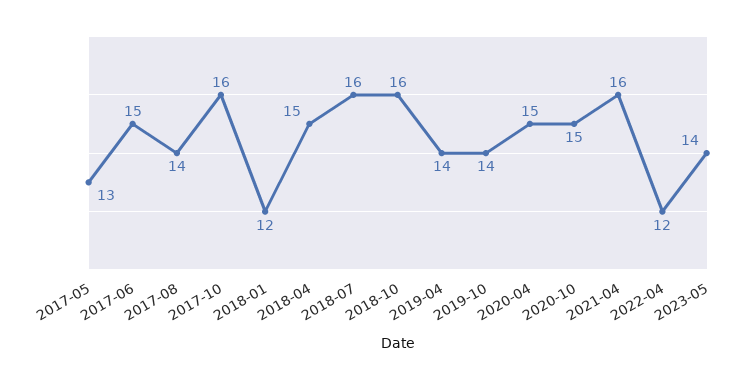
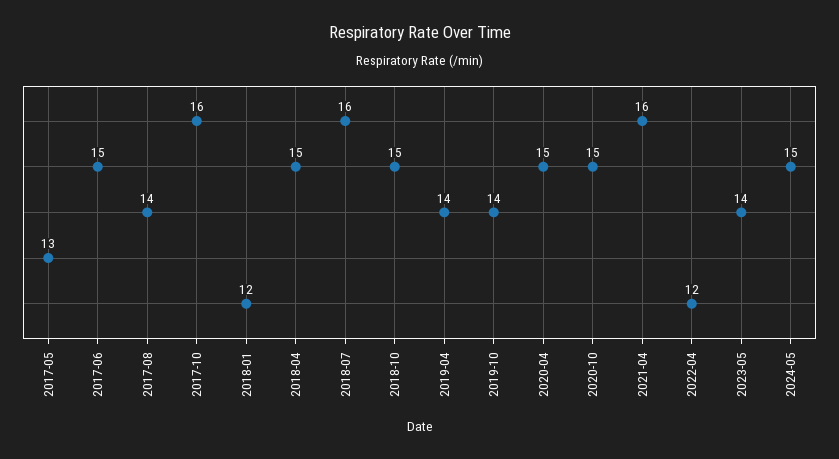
2018-10: 16 -> 15
2024-05: none -> 15

